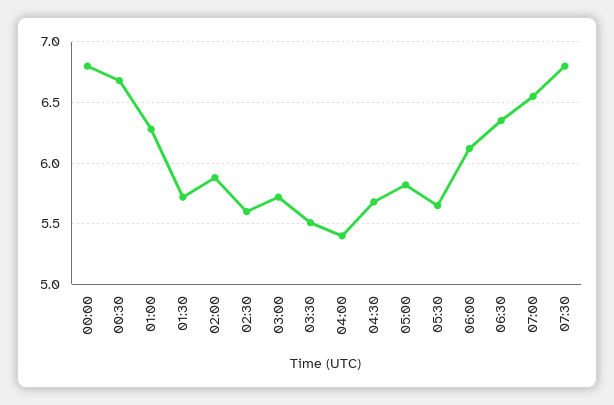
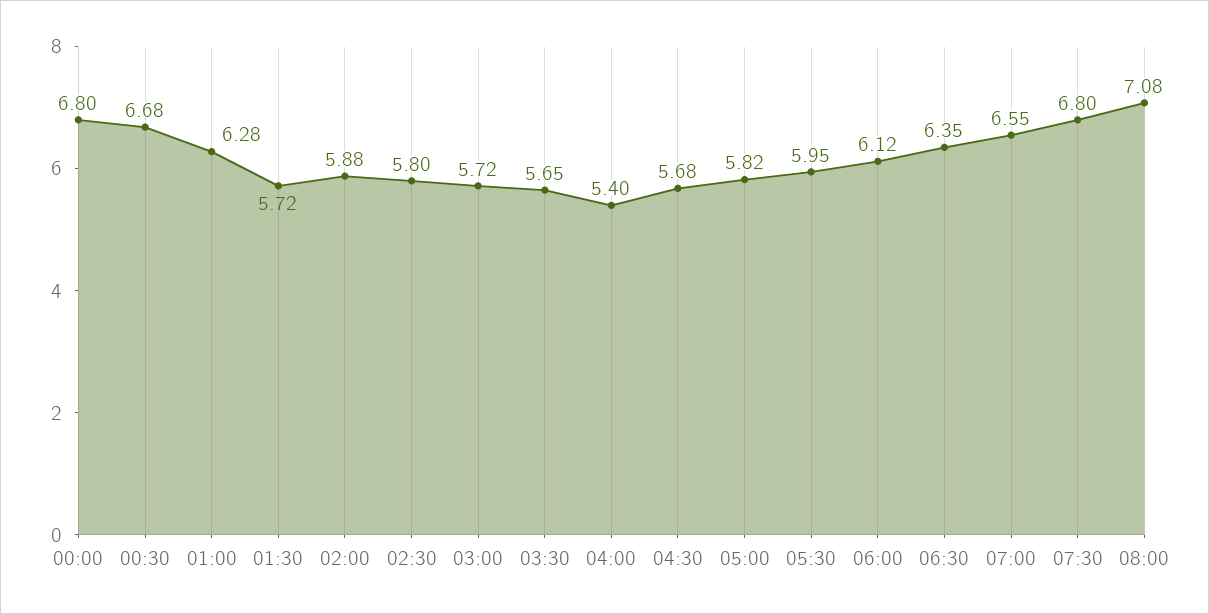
02:30: 5.6 -> 5.8
03:30: 5.5 -> 5.65
05:30: 5.65 -> 5.95
08:00: none -> 7.08

